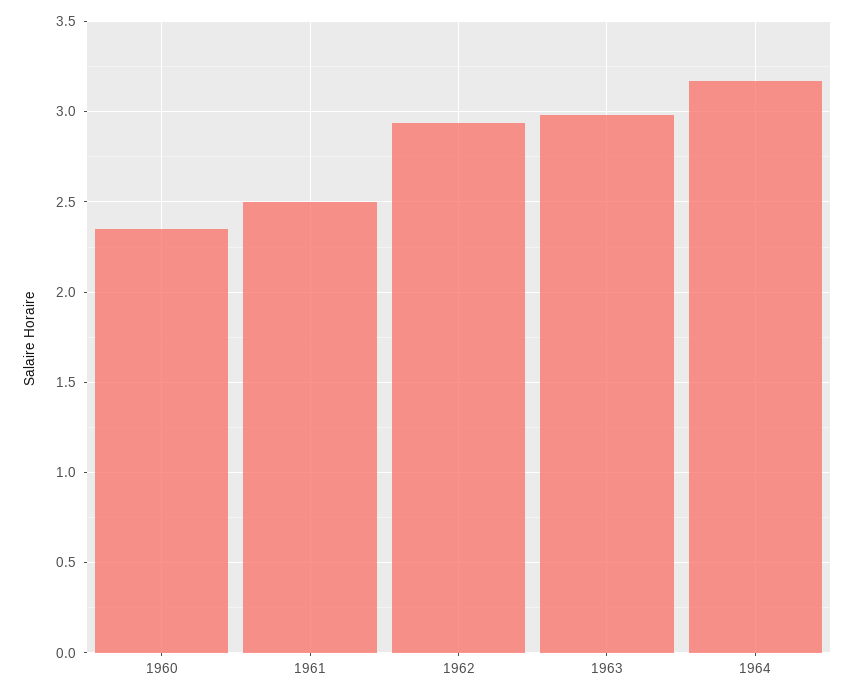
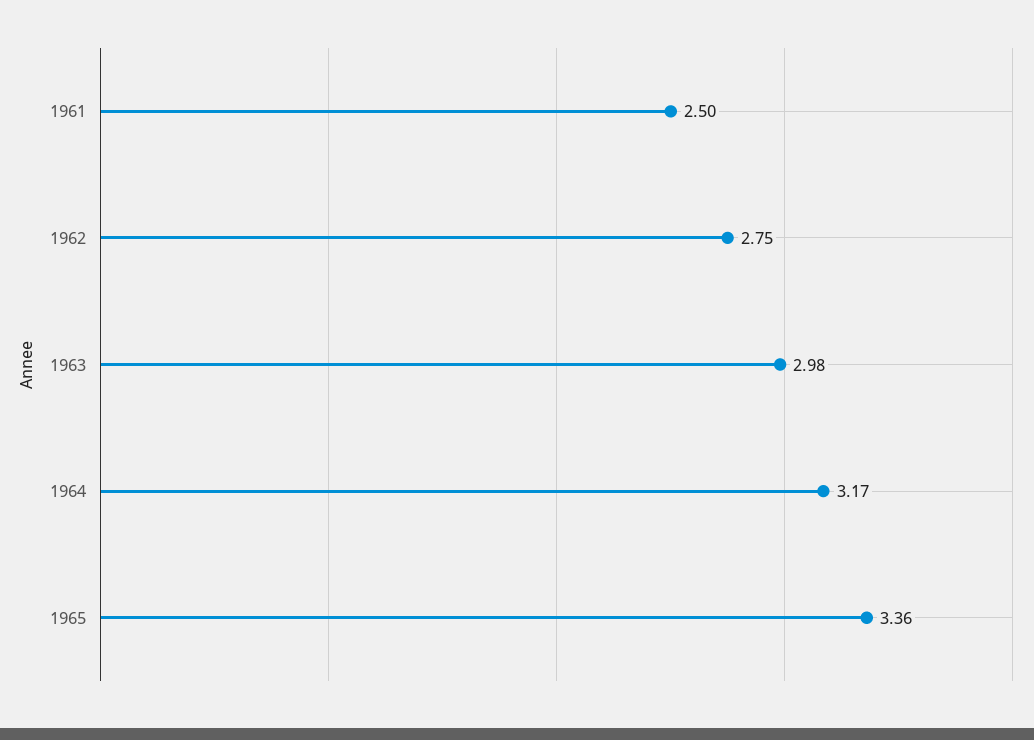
1960: 2.35 -> none
1962: 2.95 -> 2.75
1965: none -> 3.36

